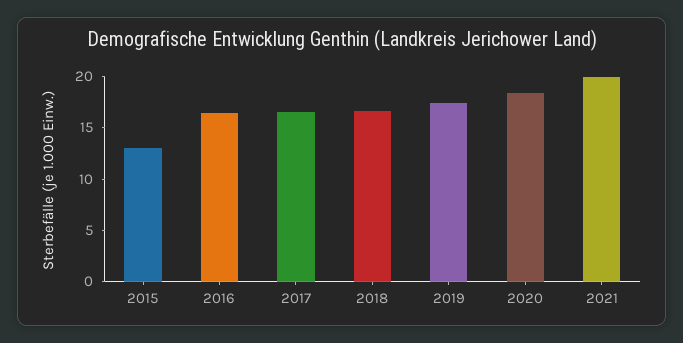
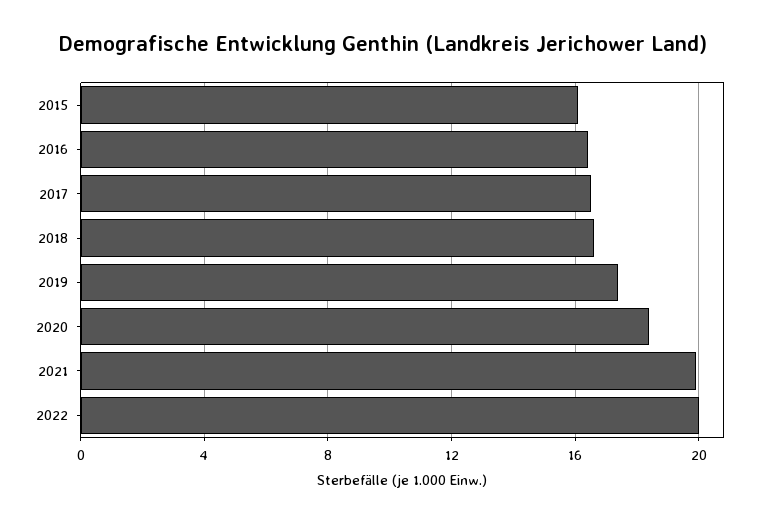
2015: 13 -> 16
2022: none -> 20

